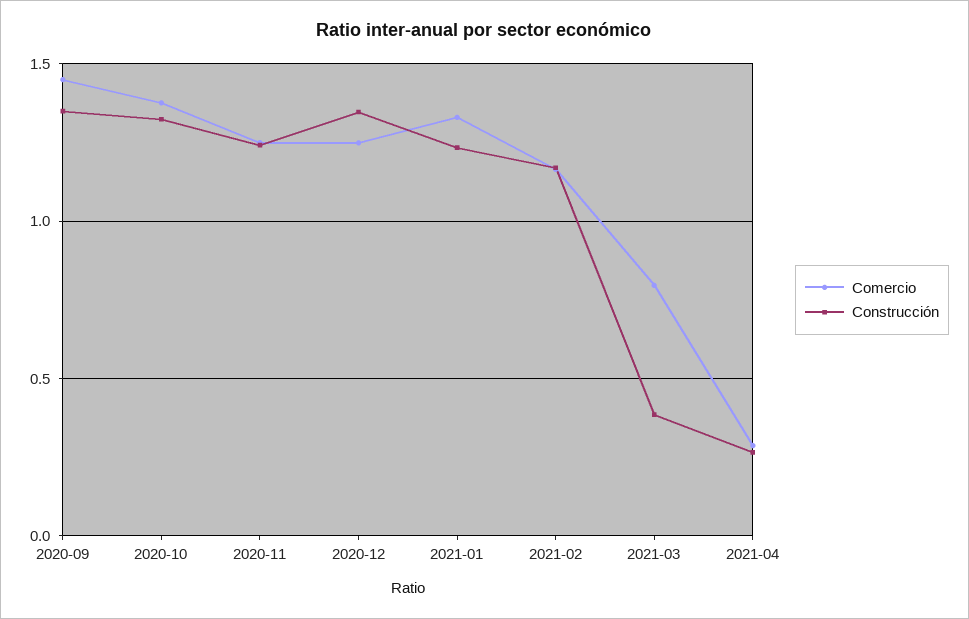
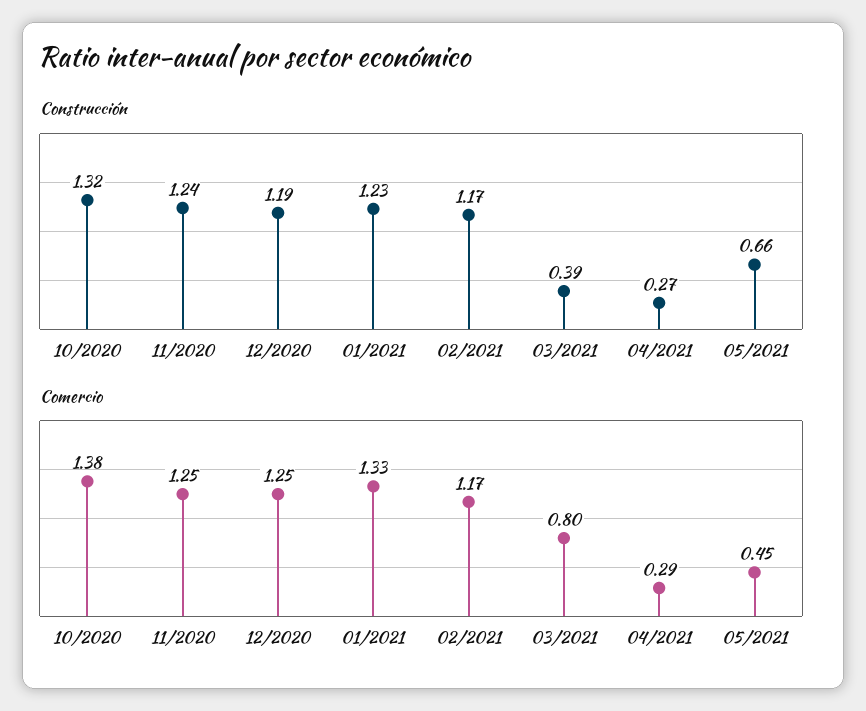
Comercio, 2020-09: 1.45 -> none
Construcción, 2020-09: 1.35 -> none
Construcción, 2020-12: 1.35 -> 1.19
Construcción, 05/2021: none -> 0.66
Comercio, 05/2021: none -> 0.45

